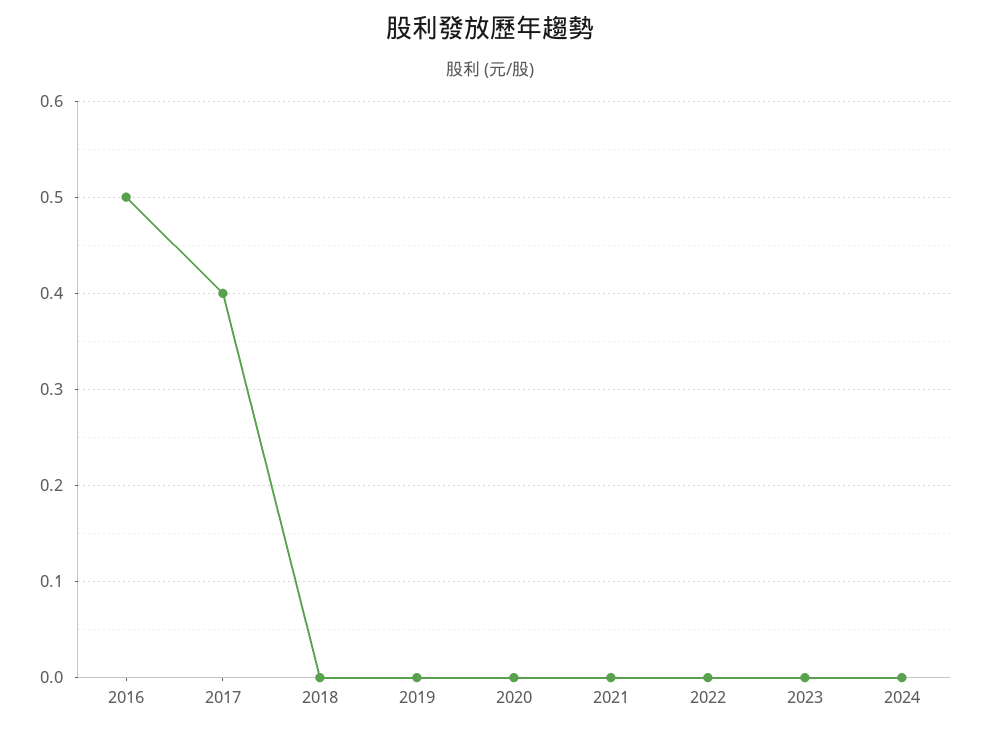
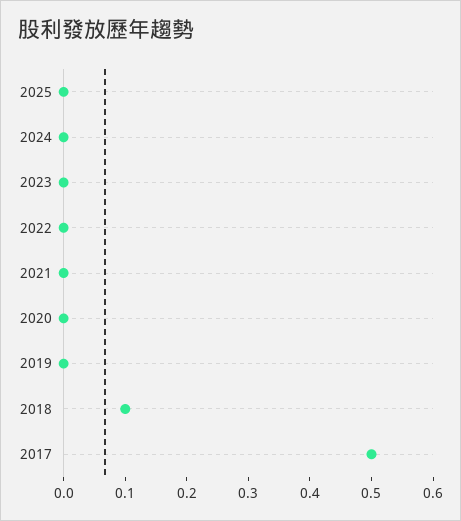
2016: 0.5 -> none
2017: 0.4 -> 0.5
2018: 0 -> 0.1
2025: none -> 0

